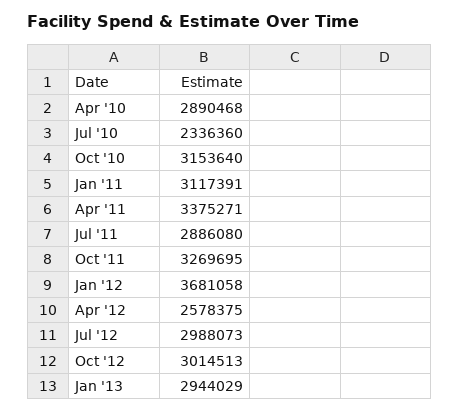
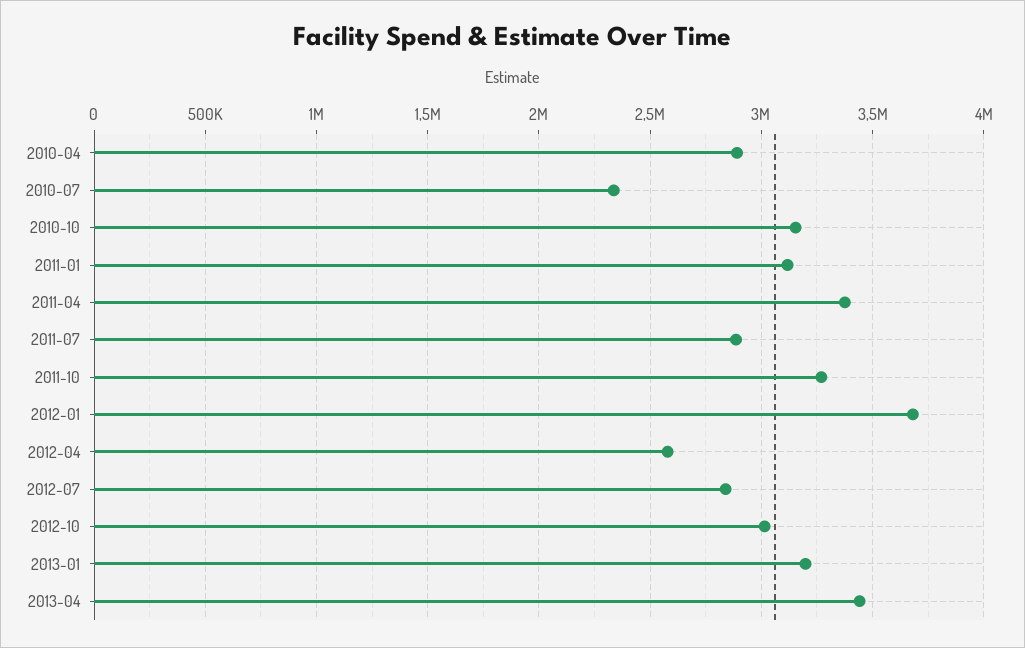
Jul '12: 2988073 -> 2850000
Jan '13: 2944029 -> 3200000
2013-04: none -> 3450000

